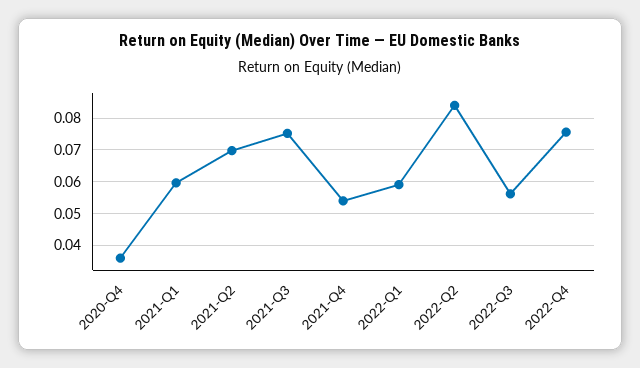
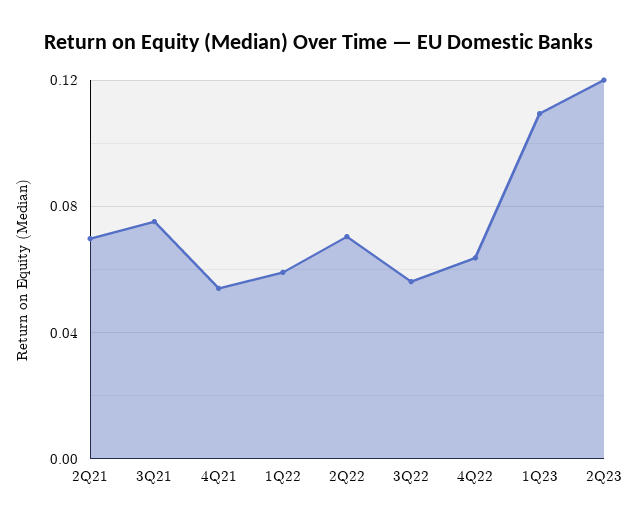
2020-Q4: 0.036 -> none
2021-Q1: 0.06 -> none
2022-Q2: 0.084 -> 0.07
2022-Q4: 0.076 -> 0.065
1Q23: none -> 0.11
2Q23: none -> 0.12

